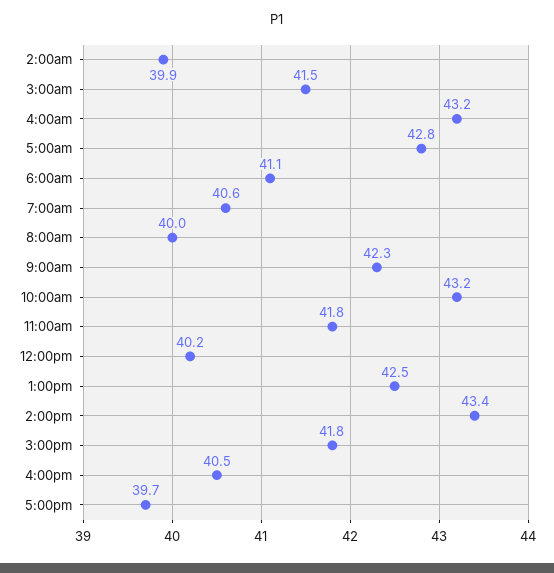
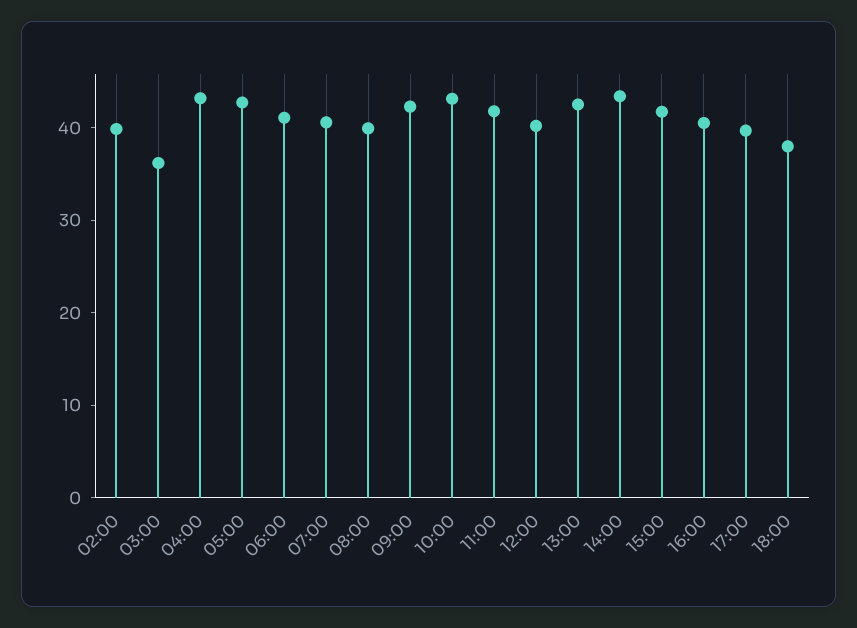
3:00am: 41.5 -> 36
18:00: none -> 38

